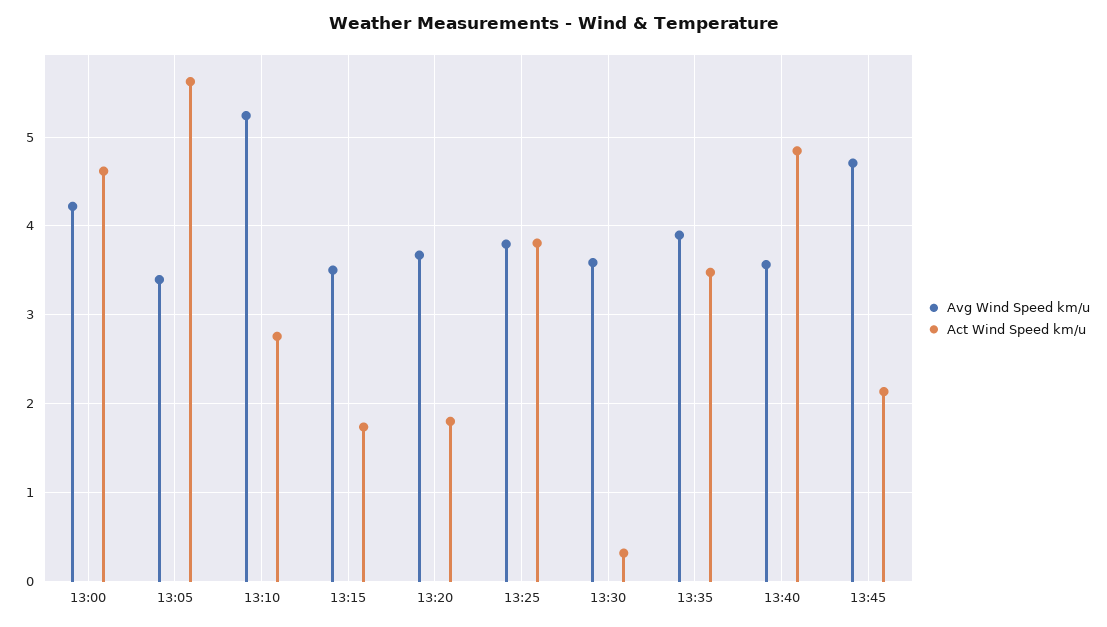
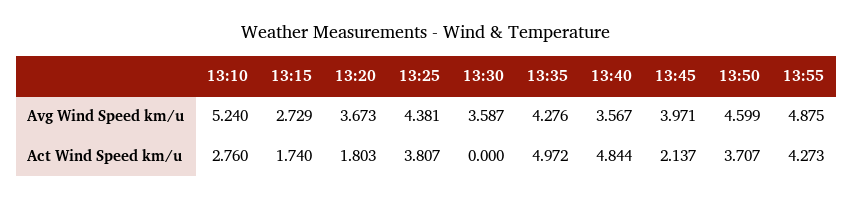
Avg Wind Speed km/u, 13:00: 4.2 -> none
Act Wind Speed km/u, 13:00: 4.6 -> none
Avg Wind Speed km/u, 13:05: 3.4 -> none
Act Wind Speed km/u, 13:05: 5.6 -> none
Avg Wind Speed km/u, 13:15: 3.5 -> 2.729
Avg Wind Speed km/u, 13:25: 3.8 -> 4.381
Act Wind Speed km/u, 13:30: 0.3 -> 0
Avg Wind Speed km/u, 13:35: 3.9 -> 4.276
Act Wind Speed km/u, 13:35: 3.5 -> 4.972
Avg Wind Speed km/u, 13:45: 4.7 -> 3.971
Avg Wind Speed km/u, 13:50: none -> 4.599
Avg Wind Speed km/u, 13:55: none -> 4.875
Act Wind Speed km/u, 13:50: none -> 3.707
Act Wind Speed km/u, 13:55: none -> 4.273

